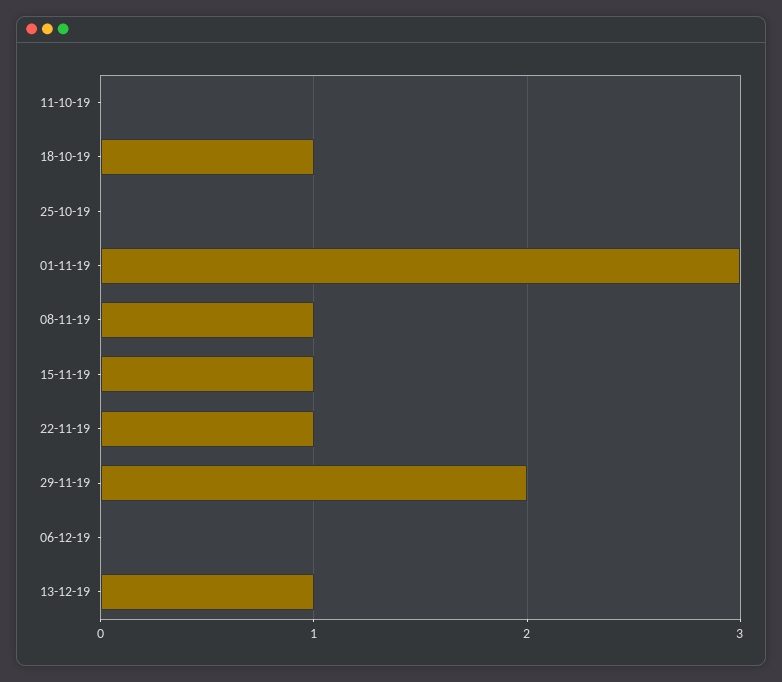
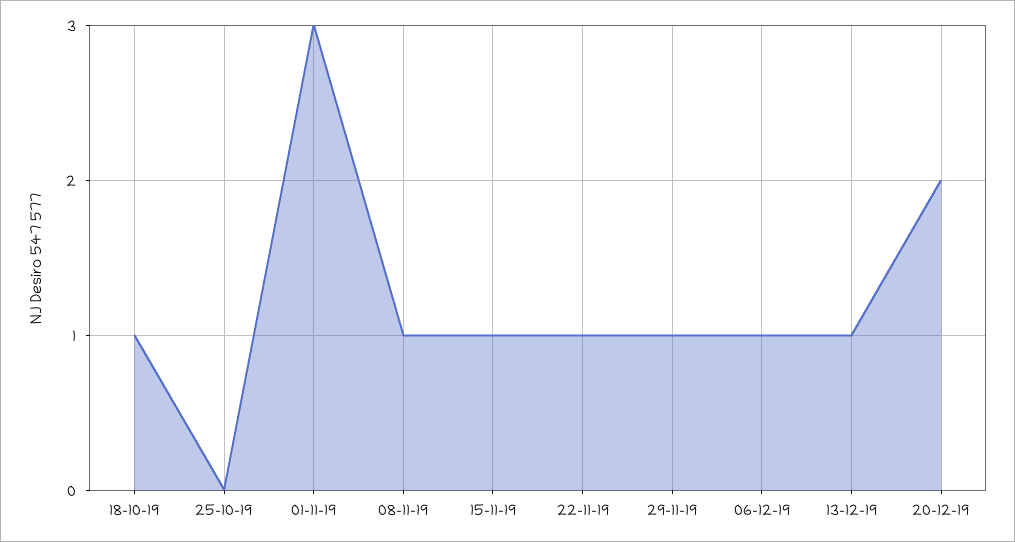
11-10-19: 0 -> none
29-11-19: 2 -> 1
06-12-19: 0 -> 1
20-12-19: none -> 2

